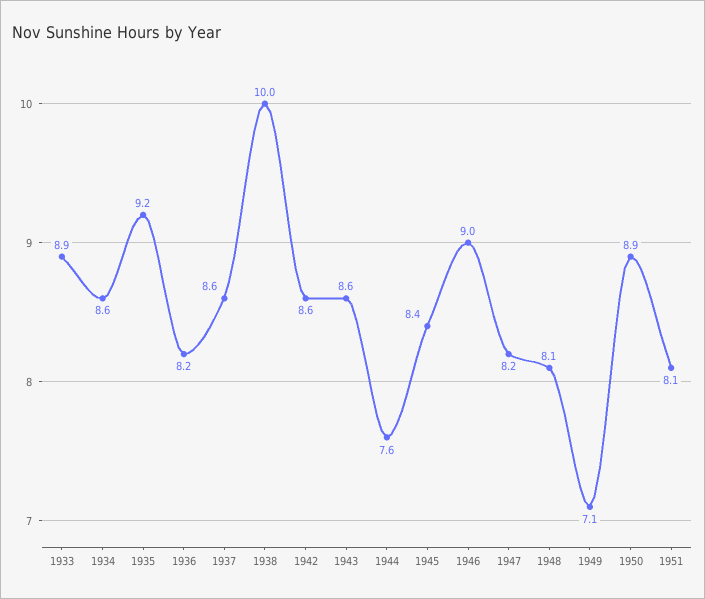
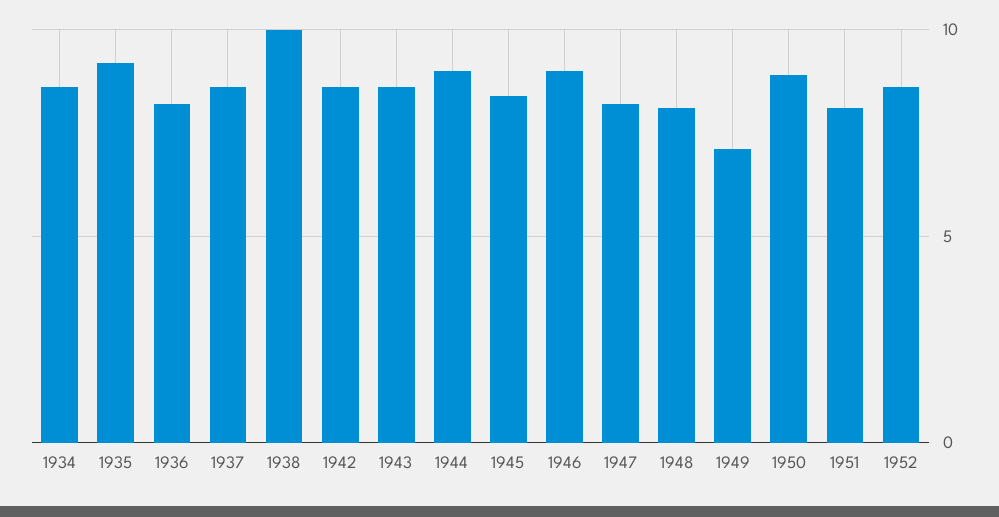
1933: 8.9 -> none
1944: 7.6 -> 9
1952: none -> 8.5

